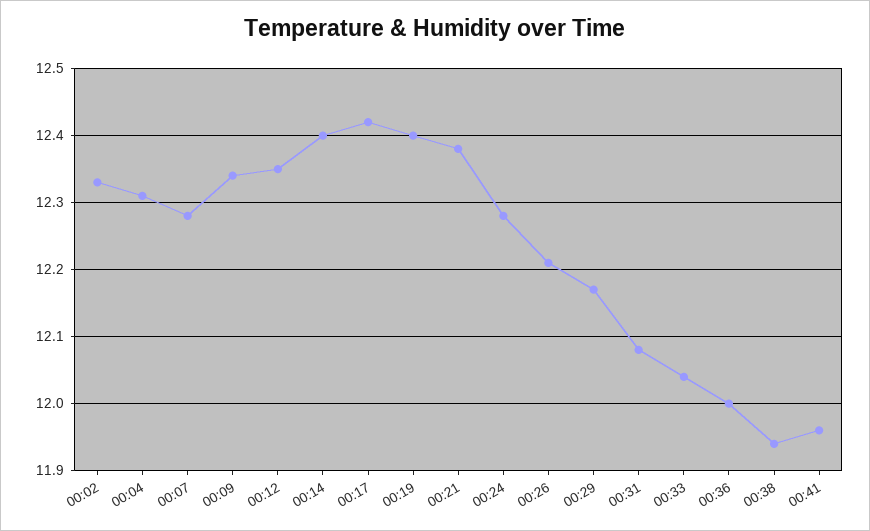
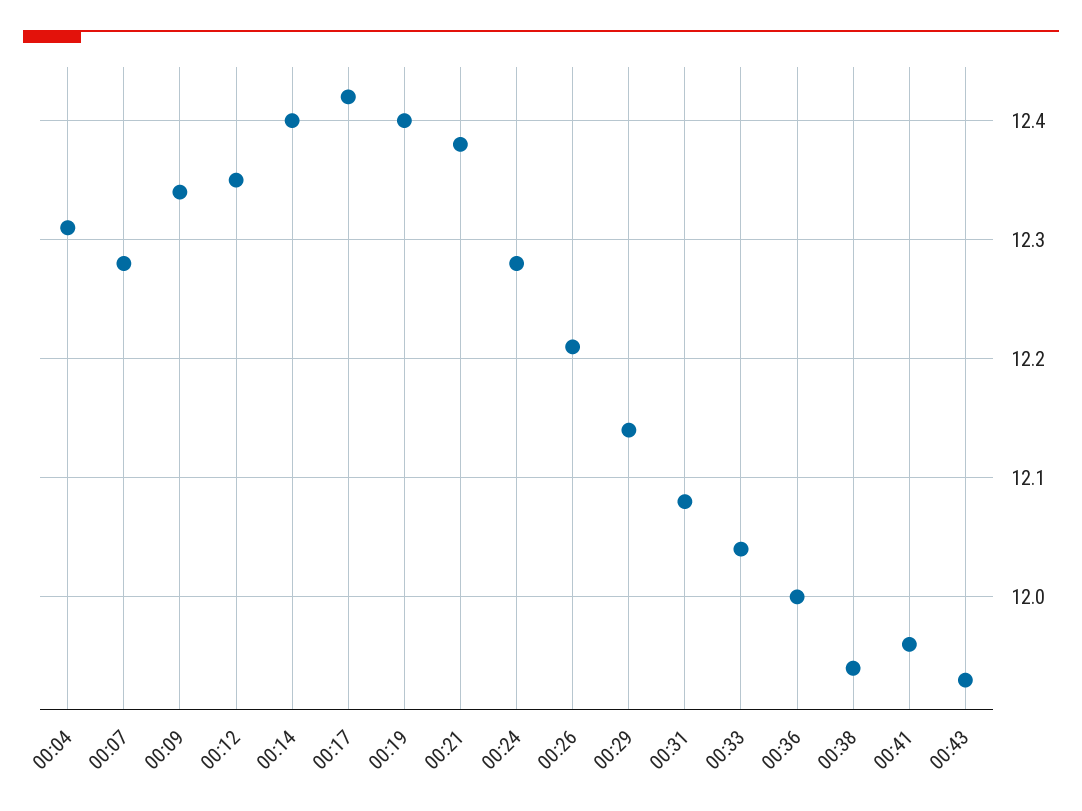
00:02: 12.33 -> none
00:29: 12.17 -> 12.14
00:43: none -> 11.93

